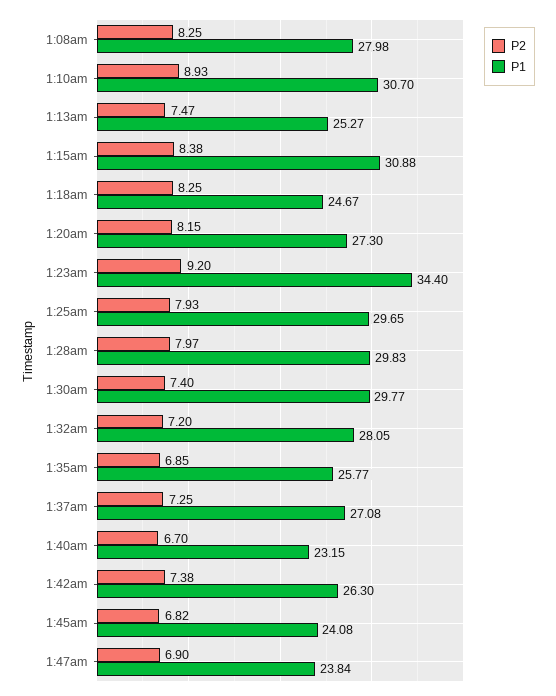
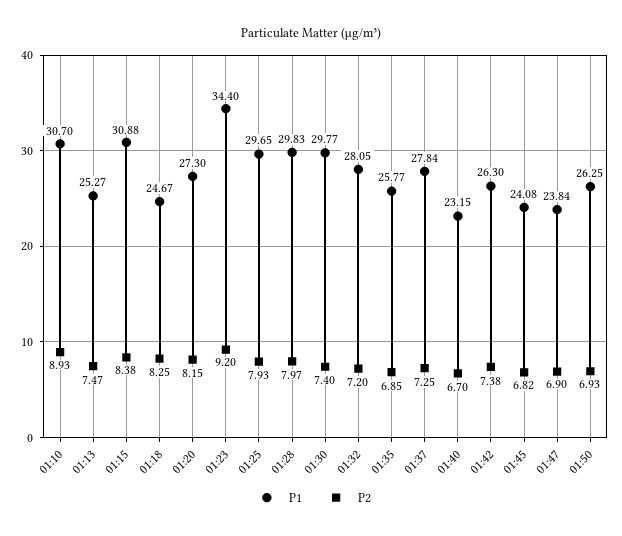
P2, 1:08am: 8.25 -> none
P1, 1:08am: 27.98 -> none
P1, 1:37am: 27.08 -> 27.84
P1, 01:50: none -> 26.25
P2, 01:50: none -> 6.93

